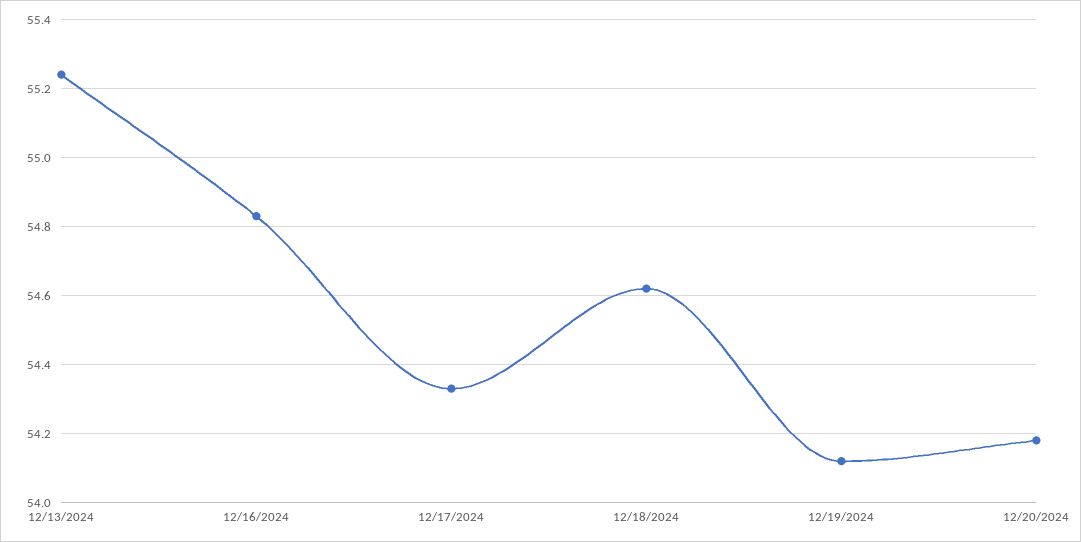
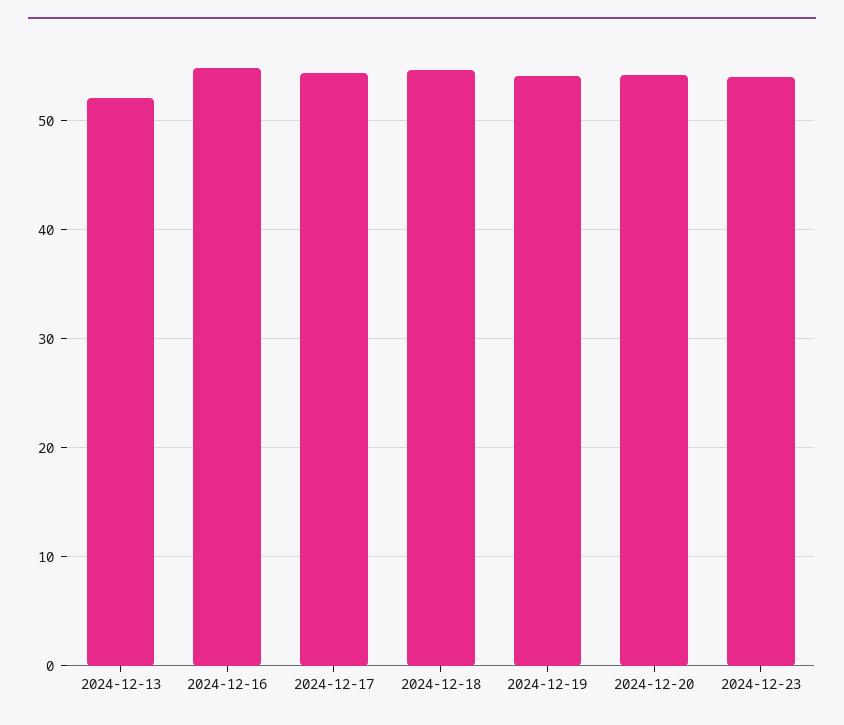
12/13/2024: 55.25 -> 52
2024-12-23: none -> 54

